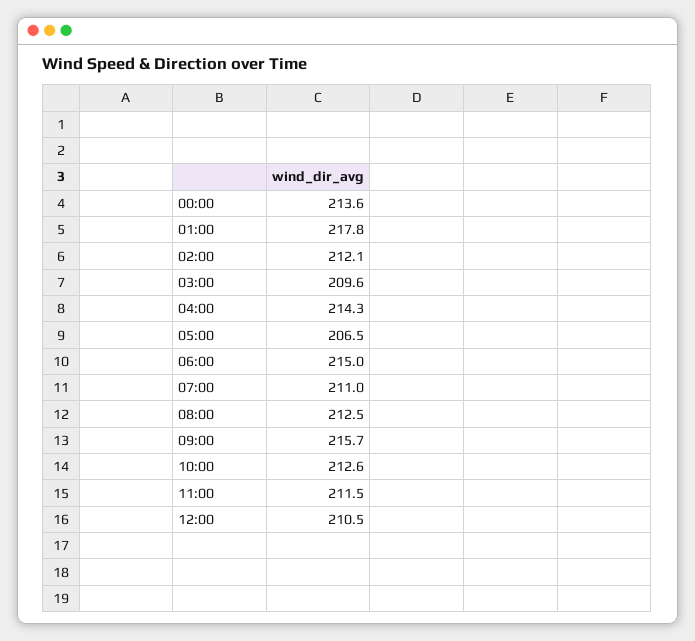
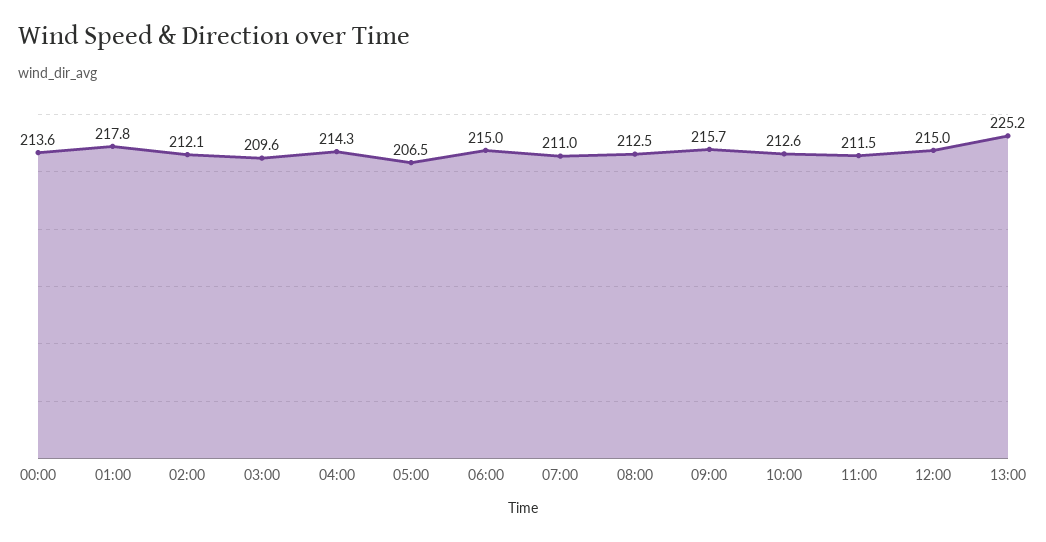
12:00: 210.5 -> 215
13:00: none -> 225.2

